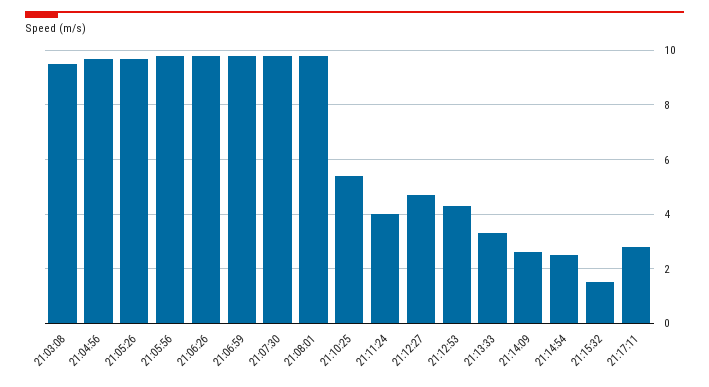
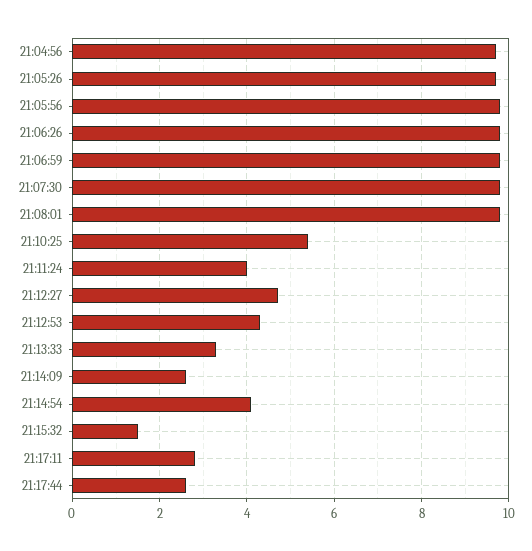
21:03:08: 9.5 -> none
21:14:54: 2.5 -> 4
21:17:44: none -> 2.5

